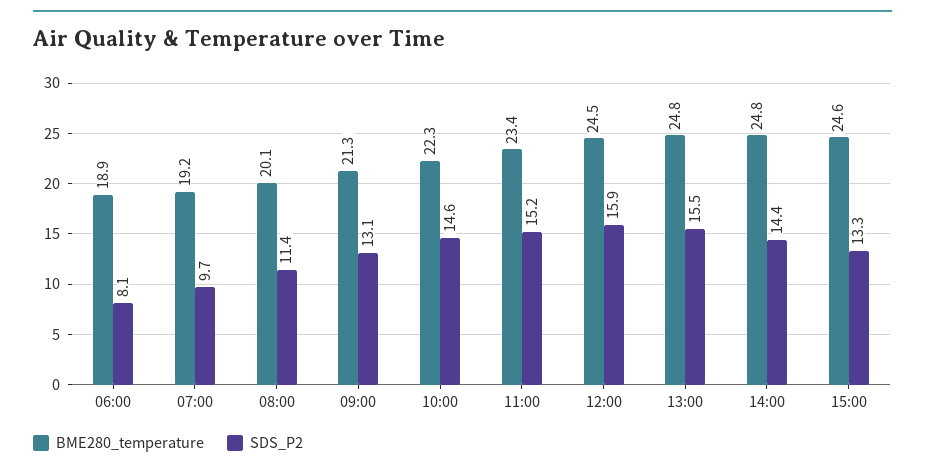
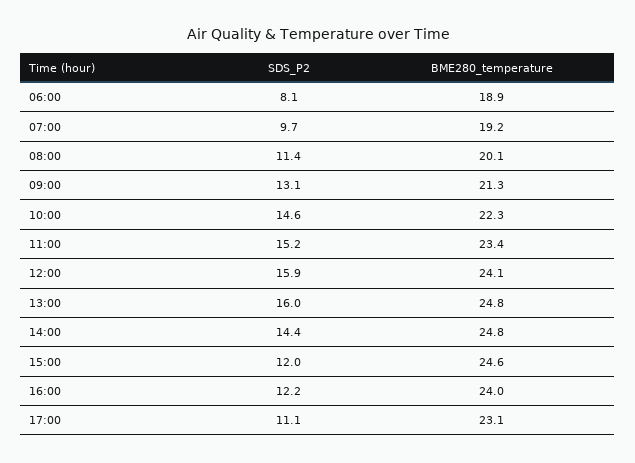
BME280_temperature, 12:00: 24.5 -> 24.1
SDS_P2, 13:00: 15.5 -> 16
SDS_P2, 15:00: 13.3 -> 12
SDS_P2, 16:00: none -> 12.2
BME280_temperature, 16:00: none -> 24
SDS_P2, 17:00: none -> 11.1
BME280_temperature, 17:00: none -> 23.1

